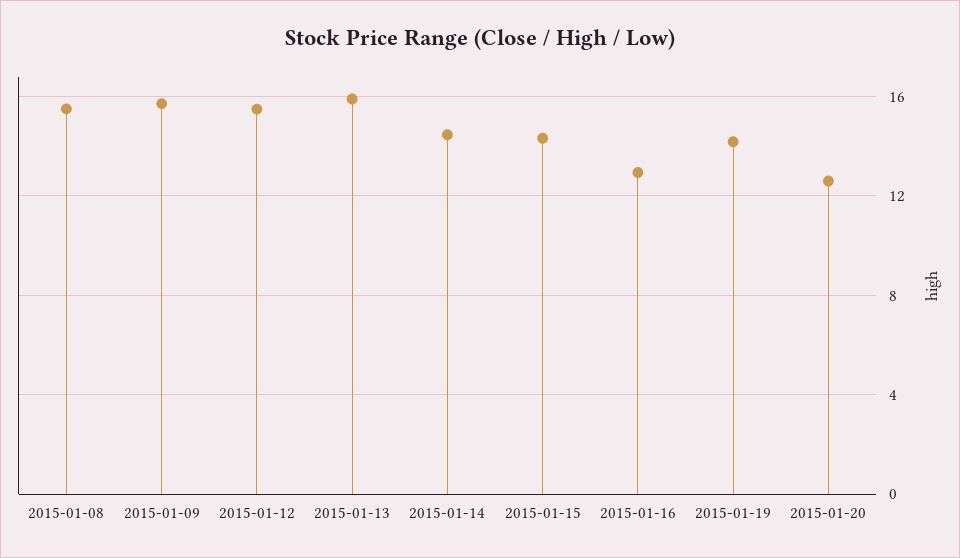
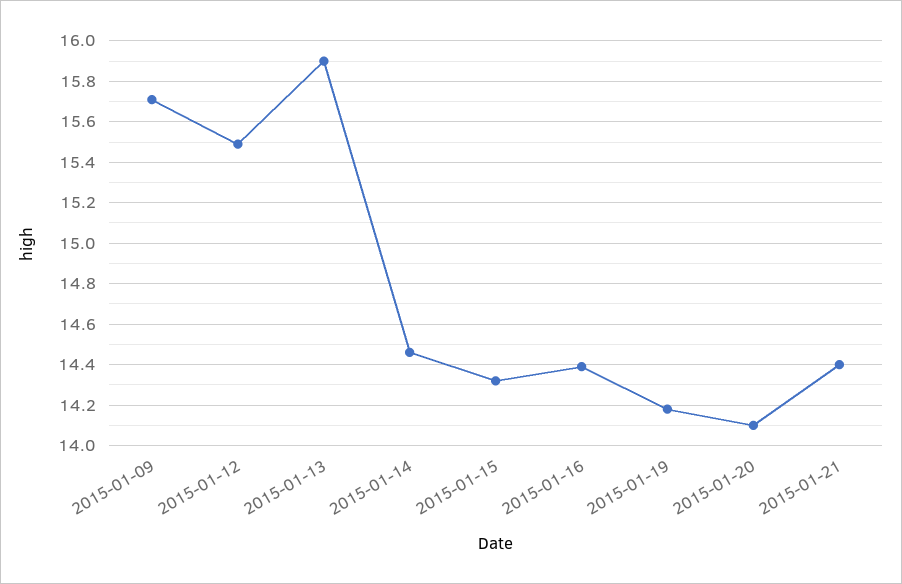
2015-01-08: 15.5 -> none
2015-01-16: 13 -> 14.4
2015-01-20: 12.5 -> 14.1
2015-01-21: none -> 14.4

